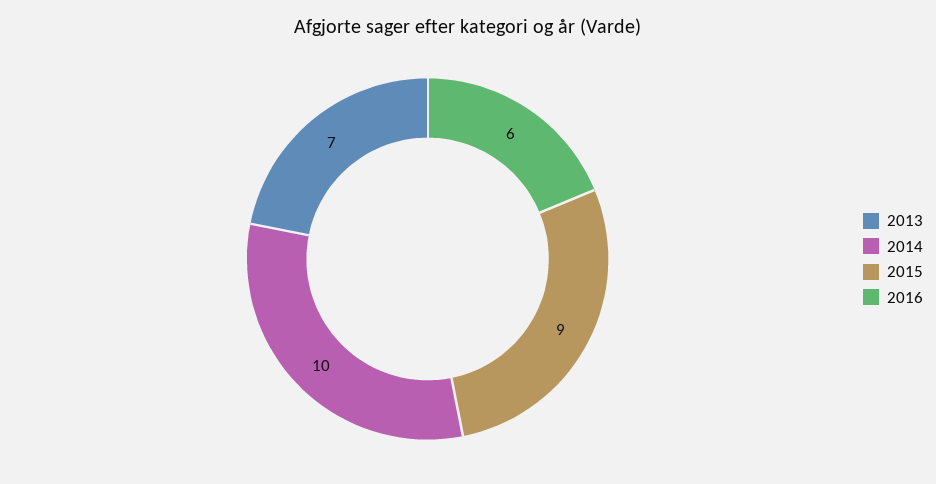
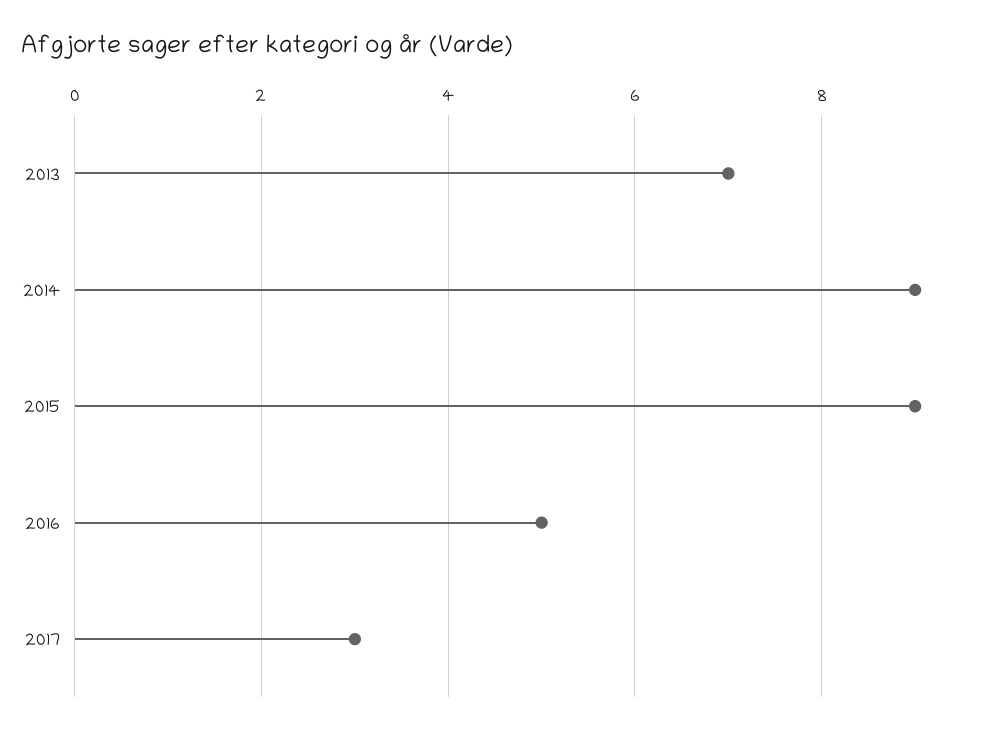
2014: 10 -> 9
2016: 6 -> 5
2017: none -> 3

